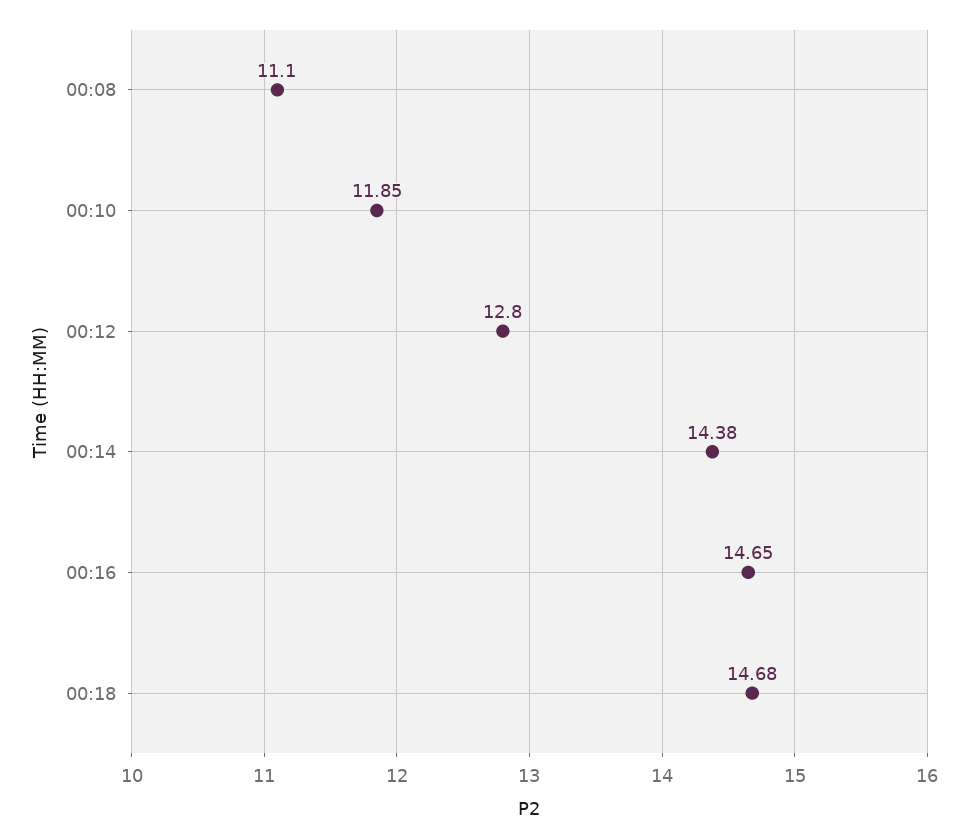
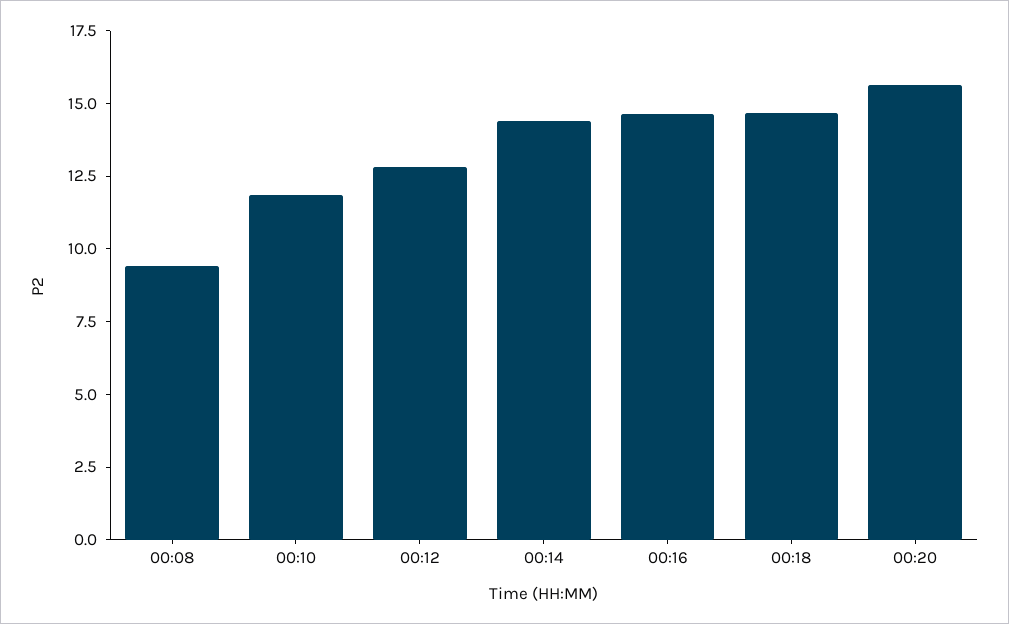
00:08: 11.1 -> 9.5
00:20: none -> 15.5

